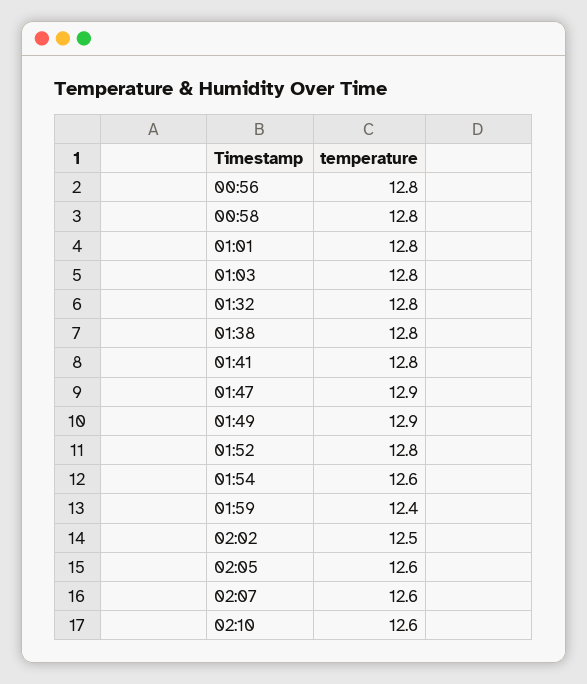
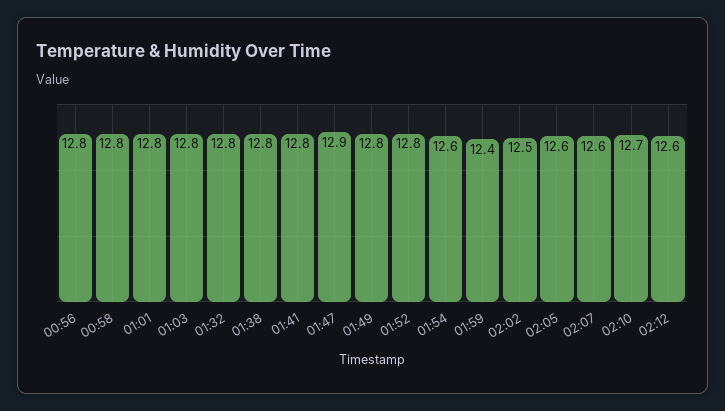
01:49: 12.9 -> 12.8
02:10: 12.6 -> 12.7
02:12: none -> 12.6

